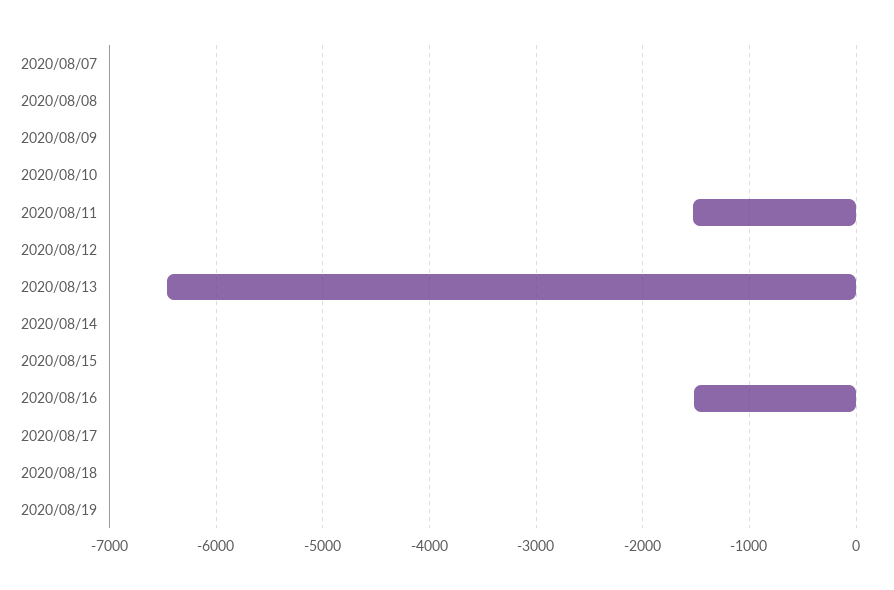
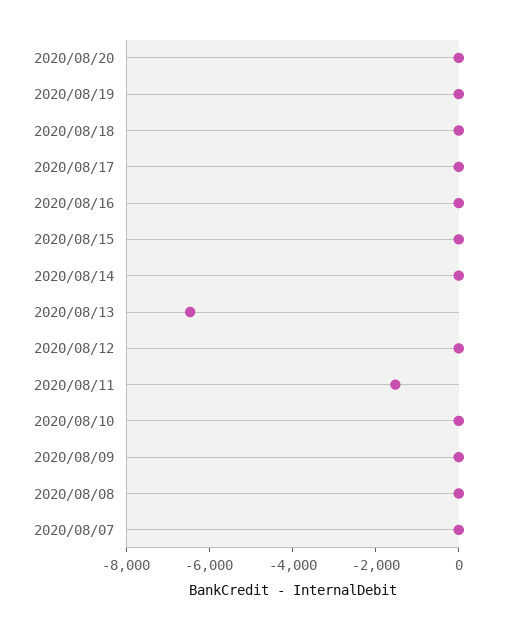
2020/08/16: -1500 -> 0
2020/08/20: none -> 0

